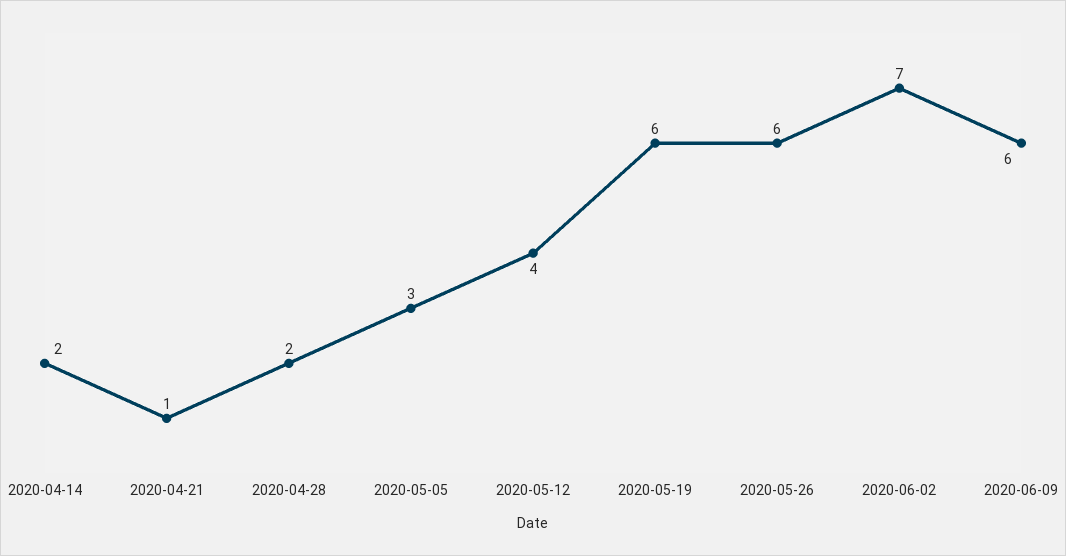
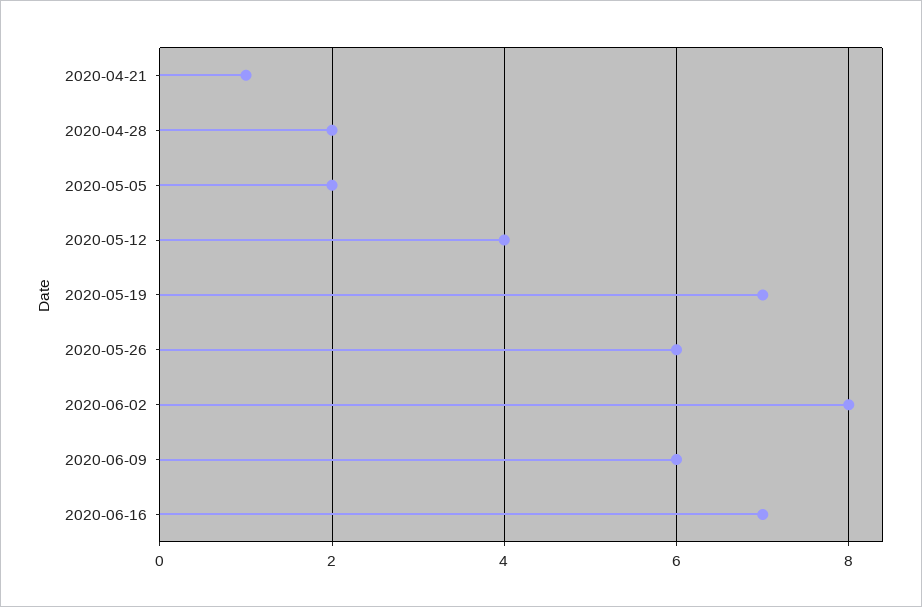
2020-04-14: 2 -> none
2020-05-05: 3 -> 2
2020-05-19: 6 -> 7
2020-06-02: 7 -> 8
2020-06-16: none -> 7

